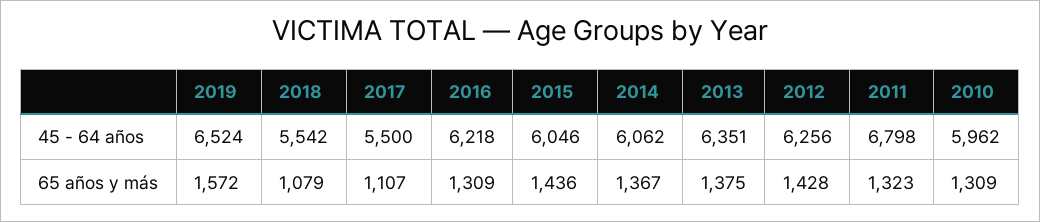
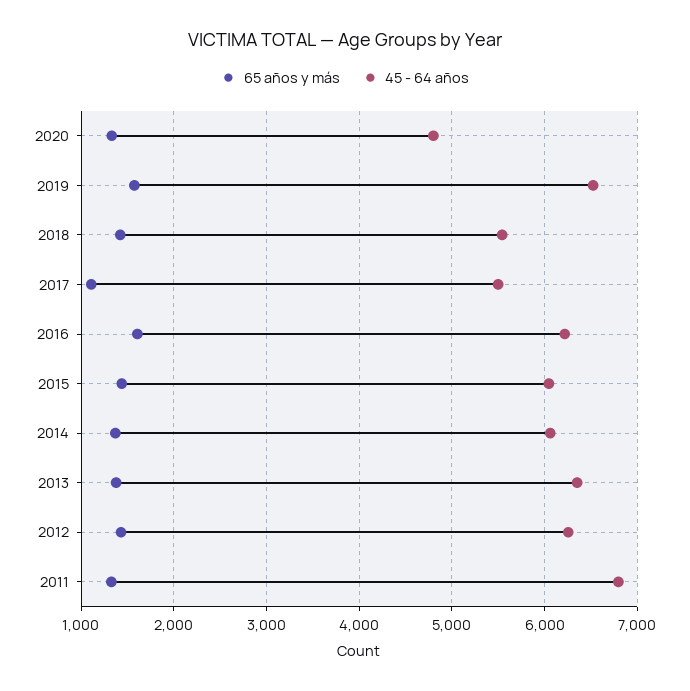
45 - 64 años, 2010: 5962 -> none
65 años y más, 2018: 1079 -> 1400
65 años y más, 2016: 1309 -> 1600
65 años y más, 2010: 1309 -> none
65 años y más, 2020: none -> 1300
45 - 64 años, 2020: none -> 4800

